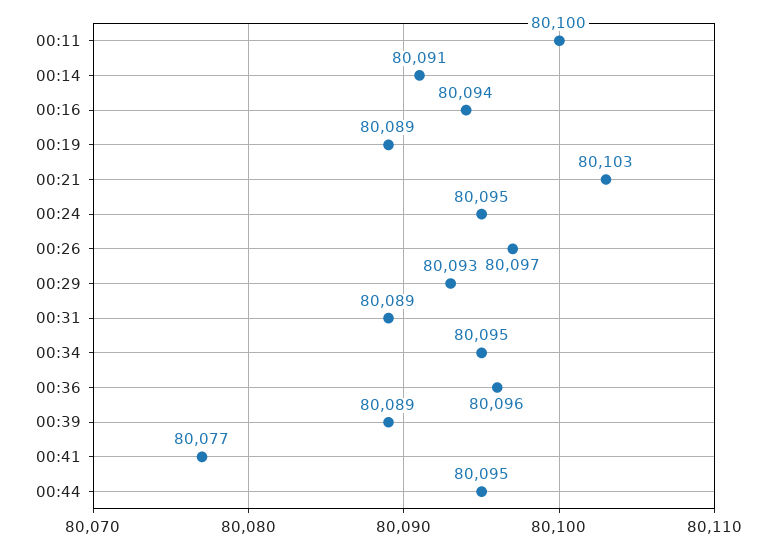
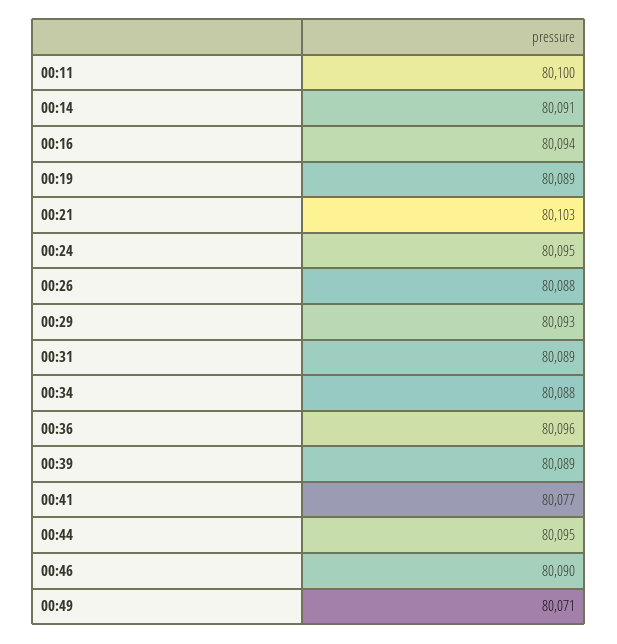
00:26: 80097 -> 80088
00:34: 80095 -> 80088
00:46: none -> 80090
00:49: none -> 80071

